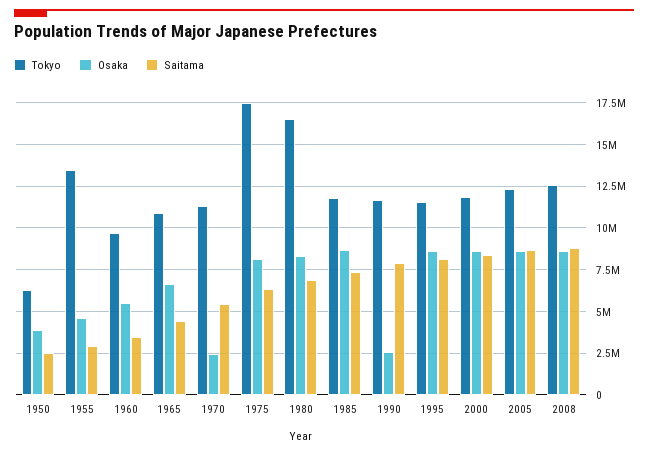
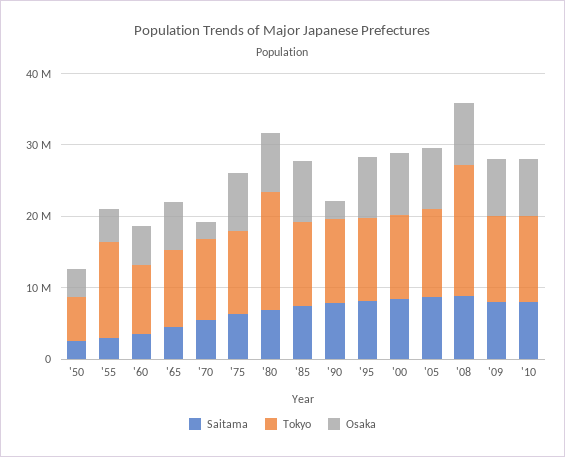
Tokyo, 1975: 17500000 -> 12000000
Tokyo, 2008: 12500000 -> 18000000
Saitama, '09: none -> 8000000
Tokyo, '09: none -> 12000000
Osaka, '09: none -> 8000000
Saitama, '10: none -> 8000000
Tokyo, '10: none -> 12000000
Osaka, '10: none -> 8000000

